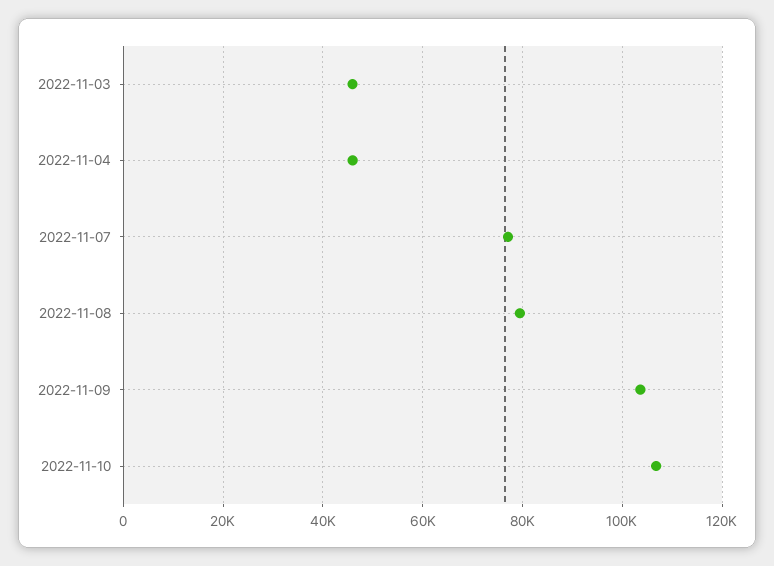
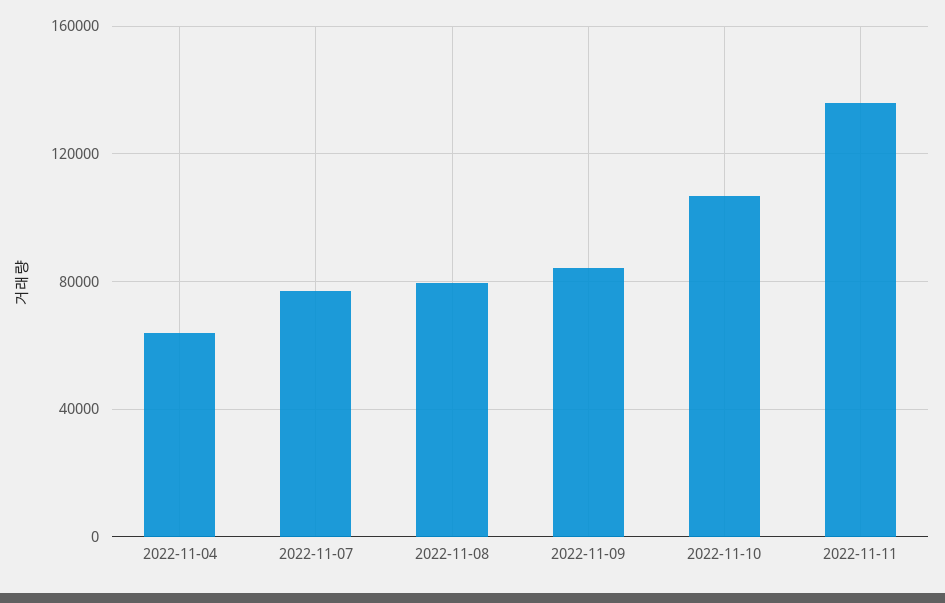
2022-11-03: 46000 -> none
2022-11-04: 46000 -> 65000
2022-11-09: 104000 -> 85000
2022-11-11: none -> 135000

